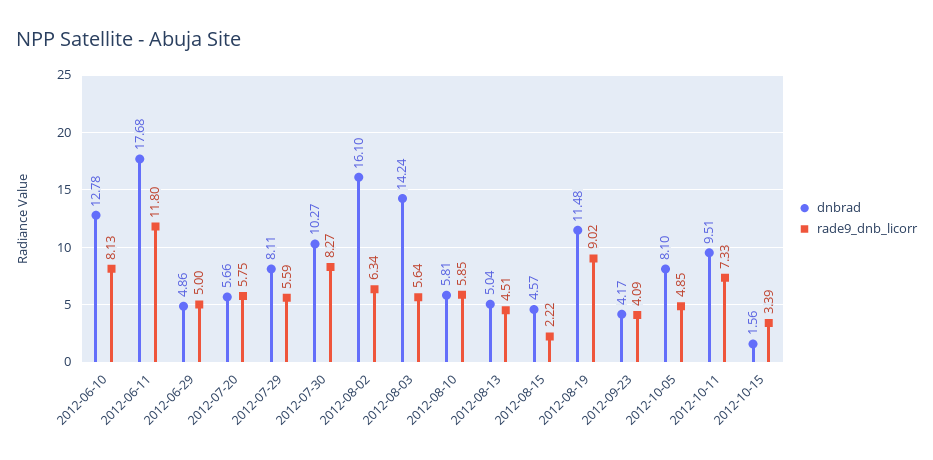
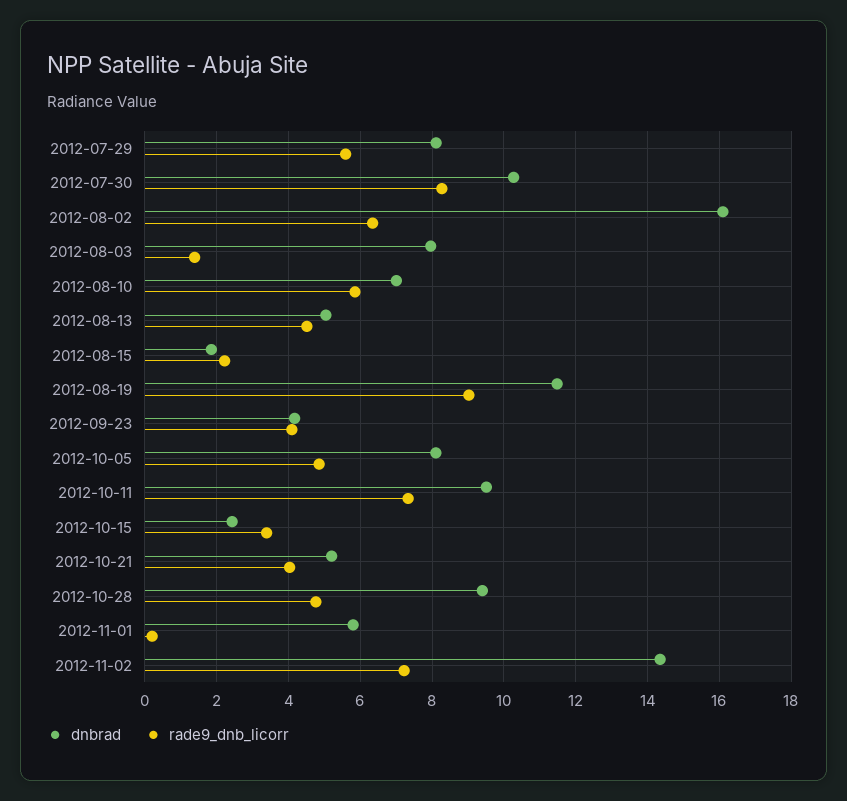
dnbrad, 2012-06-10: 12.78 -> none
rade9_dnb_licorr, 2012-06-10: 8.13 -> none
dnbrad, 2012-06-11: 17.68 -> none
rade9_dnb_licorr, 2012-06-11: 11.8 -> none
dnbrad, 2012-06-29: 4.86 -> none
rade9_dnb_licorr, 2012-06-29: 5 -> none
dnbrad, 2012-07-20: 5.66 -> none
rade9_dnb_licorr, 2012-07-20: 5.75 -> none
dnbrad, 2012-08-03: 14.24 -> 8
rade9_dnb_licorr, 2012-08-03: 5.64 -> 1.4
dnbrad, 2012-08-10: 5.81 -> 7
dnbrad, 2012-08-15: 4.57 -> 1.8
dnbrad, 2012-10-15: 1.56 -> 2.4
dnbrad, 2012-10-21: none -> 5.2
rade9_dnb_licorr, 2012-10-21: none -> 4
dnbrad, 2012-10-28: none -> 9.4
rade9_dnb_licorr, 2012-10-28: none -> 4.8
dnbrad, 2012-11-01: none -> 5.8
rade9_dnb_licorr, 2012-11-01: none -> 0.2
dnbrad, 2012-11-02: none -> 14.4
rade9_dnb_licorr, 2012-11-02: none -> 7.2

